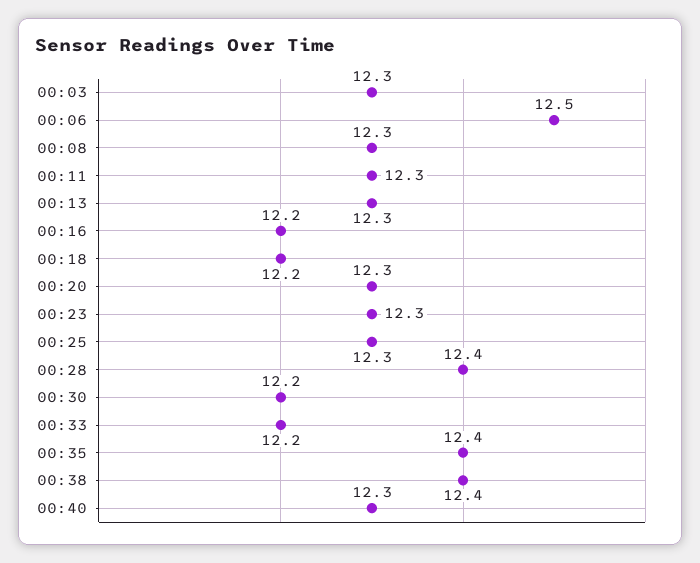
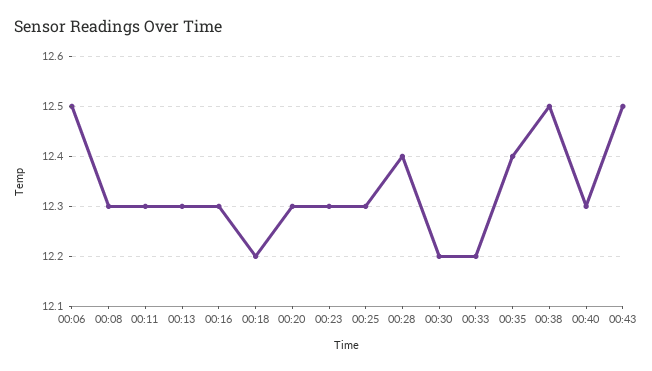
00:03: 12.3 -> none
00:16: 12.2 -> 12.3
00:38: 12.4 -> 12.5
00:43: none -> 12.5

